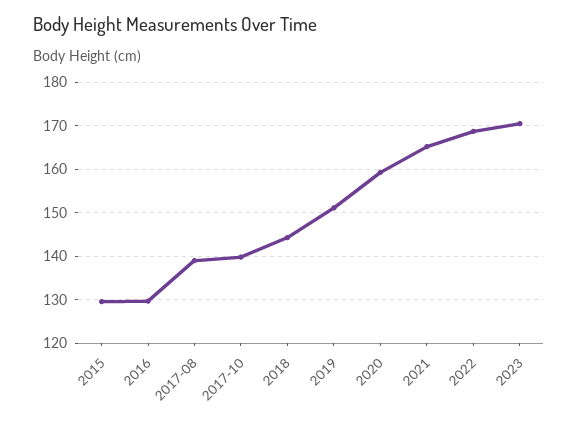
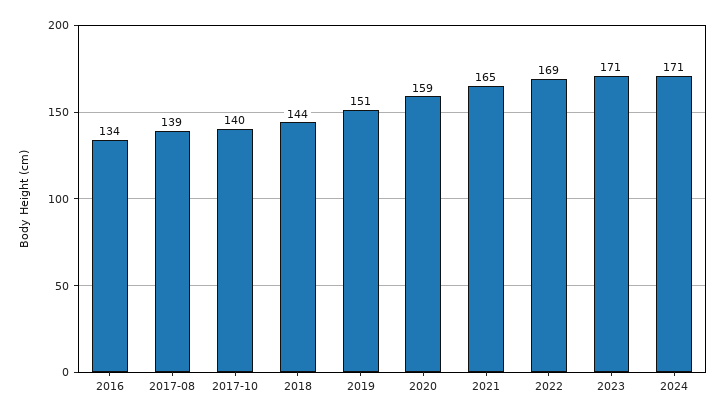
2015: 130 -> none
2016: 130 -> 134
2024: none -> 171

